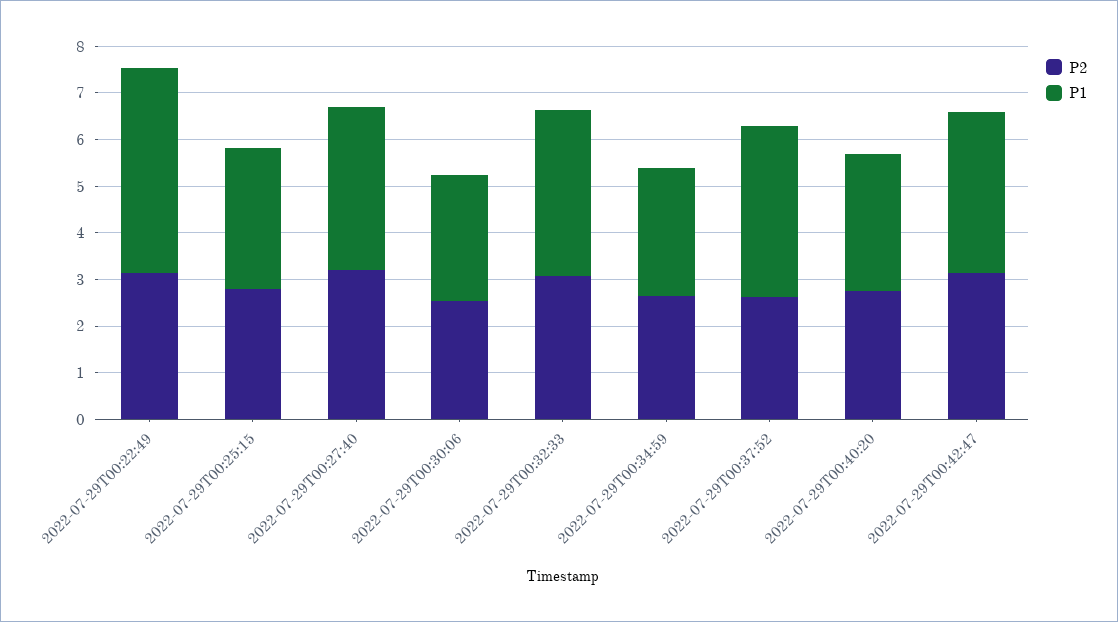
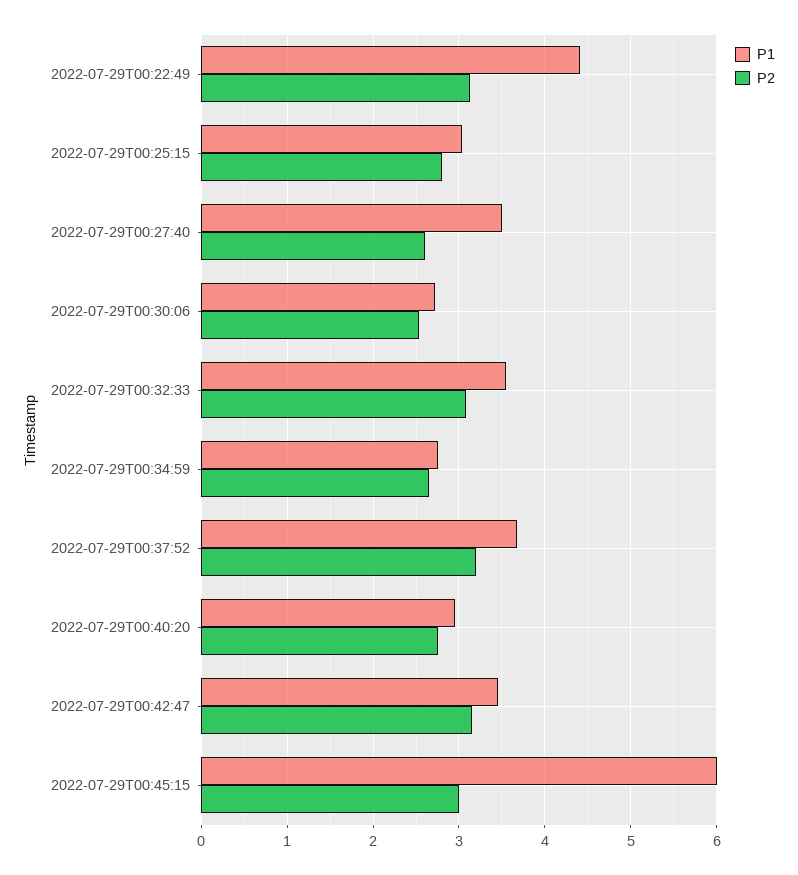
P2, 2022-07-29T00:27:40: 3.2 -> 2.6
P2, 2022-07-29T00:37:52: 2.6 -> 3.2
P1, 2022-07-29T00:45:15: none -> 6
P2, 2022-07-29T00:45:15: none -> 3

